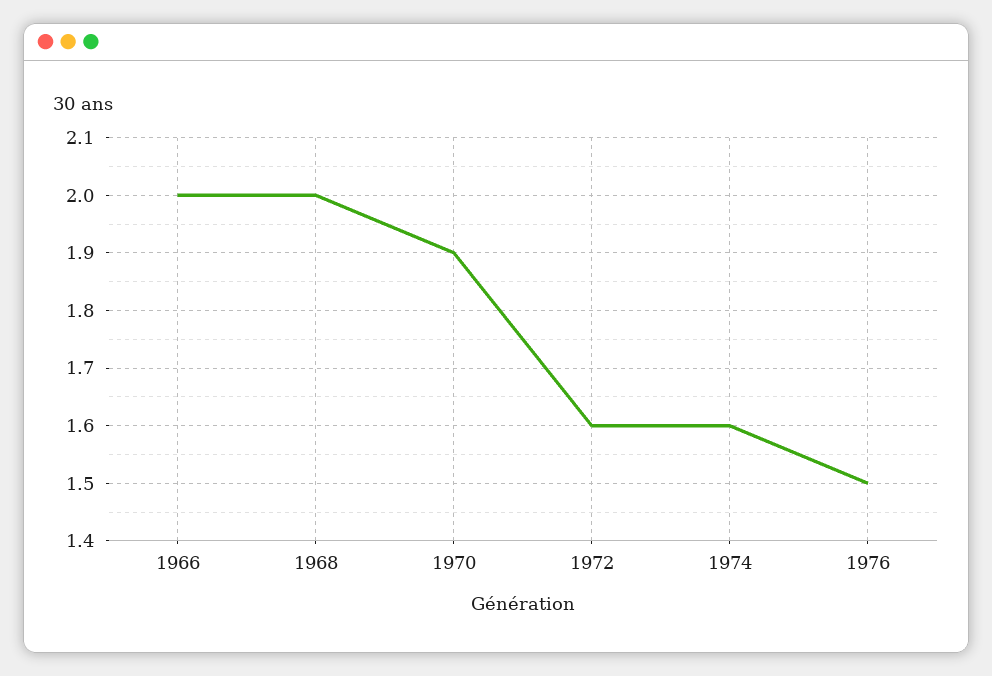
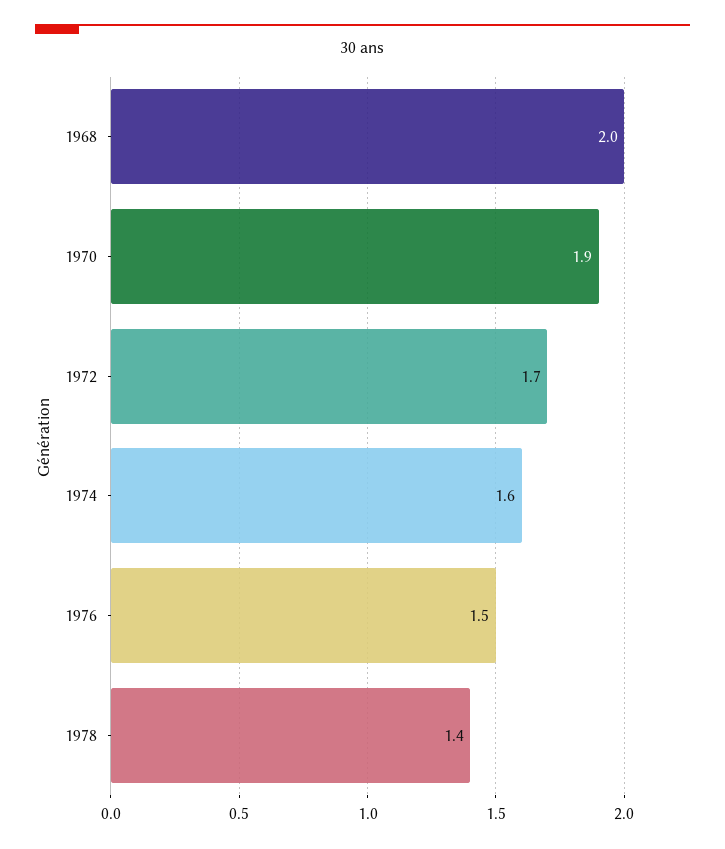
1966: 2 -> none
1972: 1.6 -> 1.7
1978: none -> 1.4

